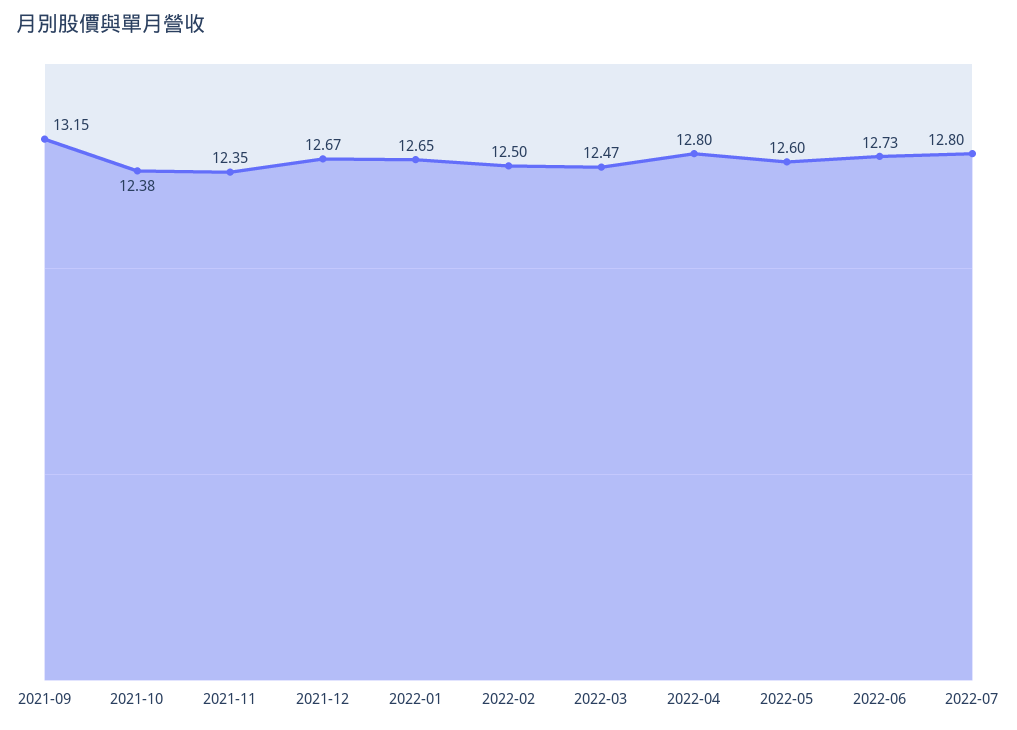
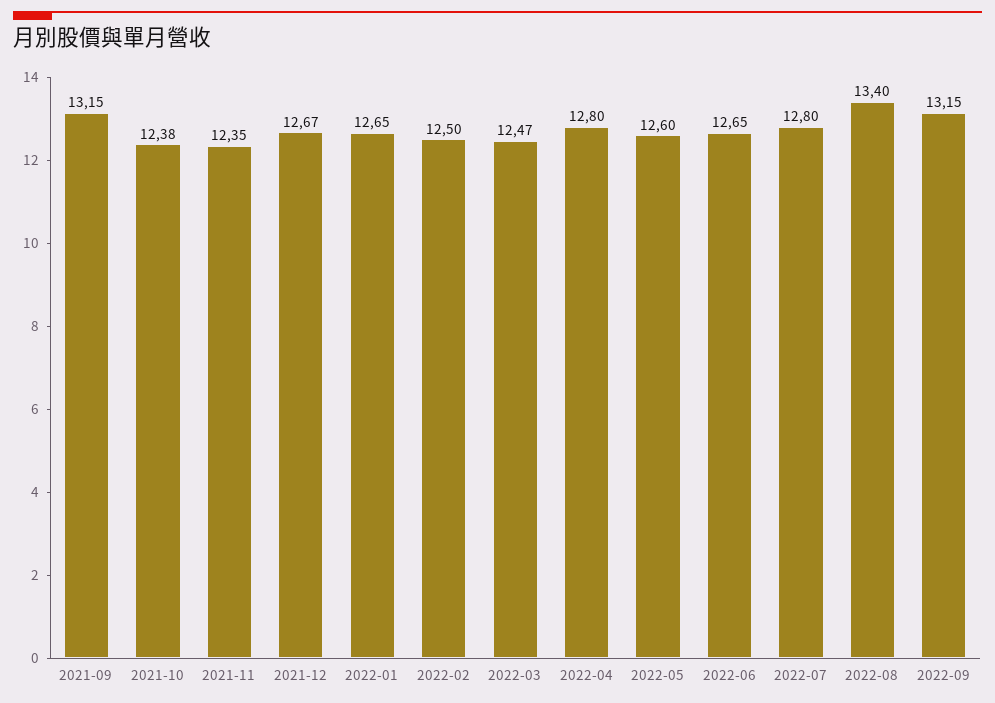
2022-06: 12.73 -> 12.65
2022-08: none -> 13.4
2022-09: none -> 13.15

